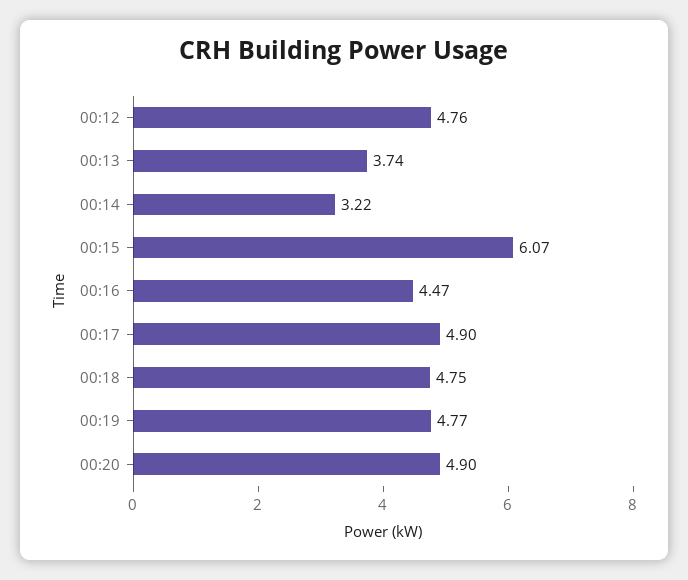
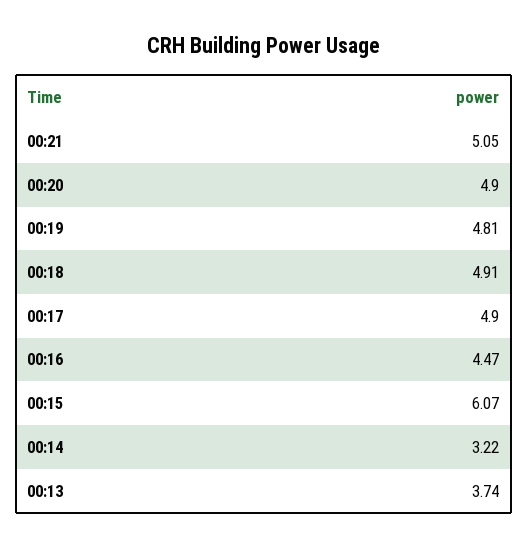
00:12: 4.76 -> none
00:18: 4.75 -> 4.91
00:19: 4.77 -> 4.81
00:21: none -> 5.05

